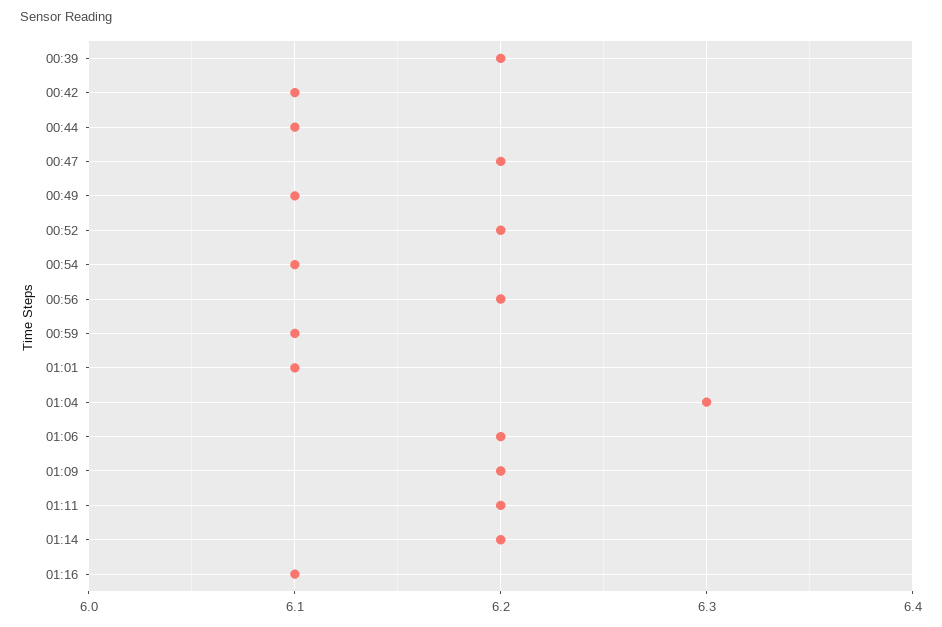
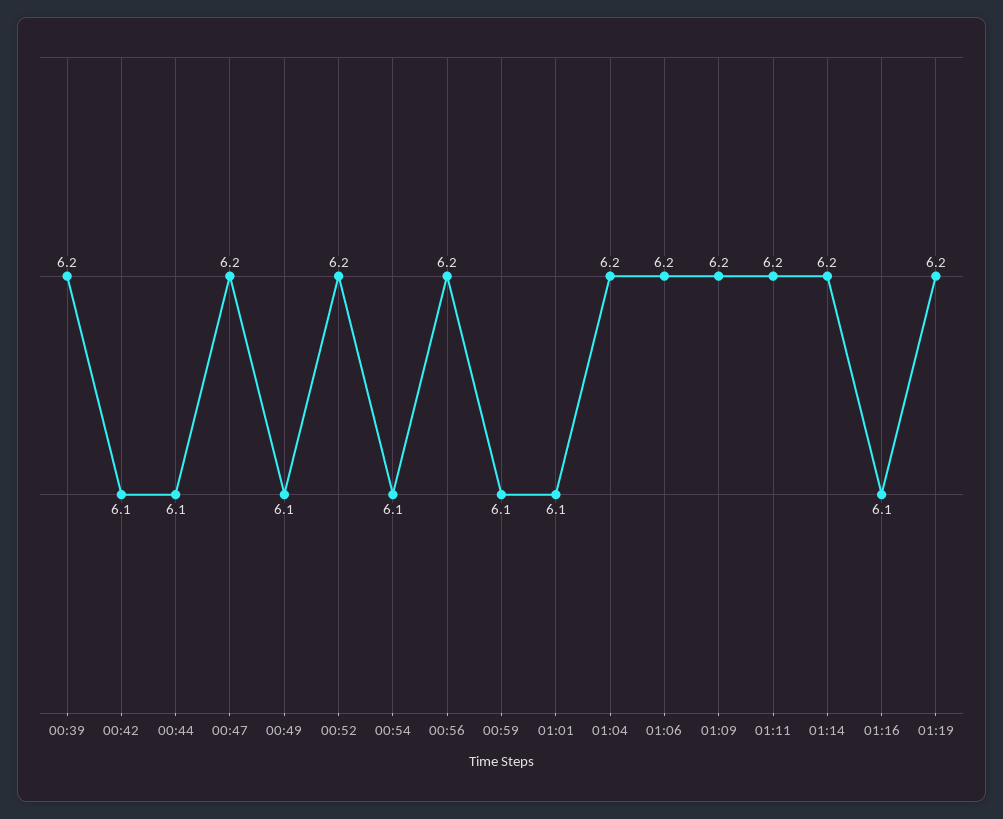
01:04: 6.3 -> 6.2
01:19: none -> 6.2

